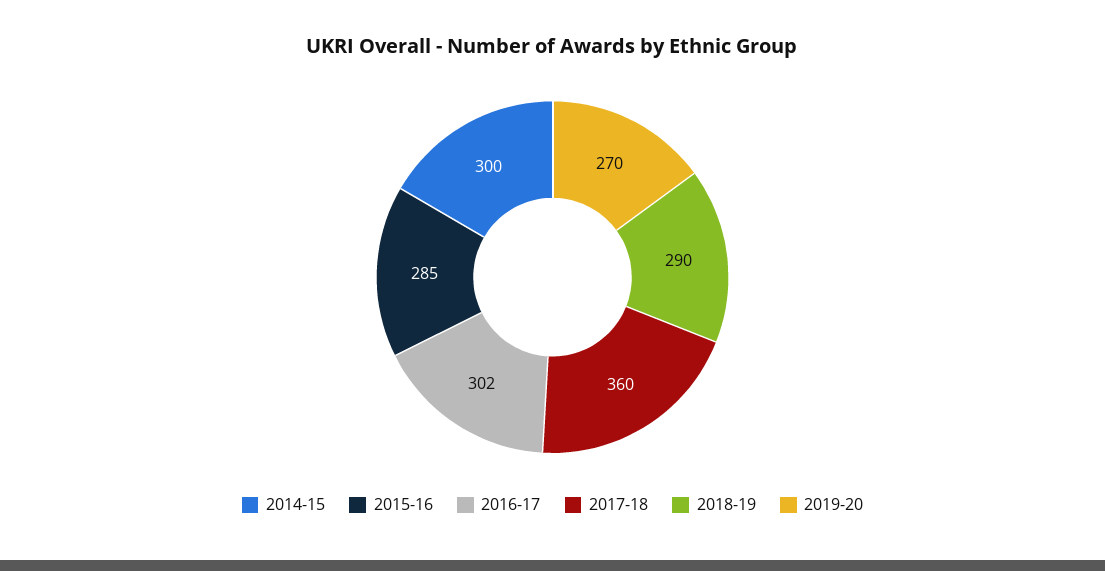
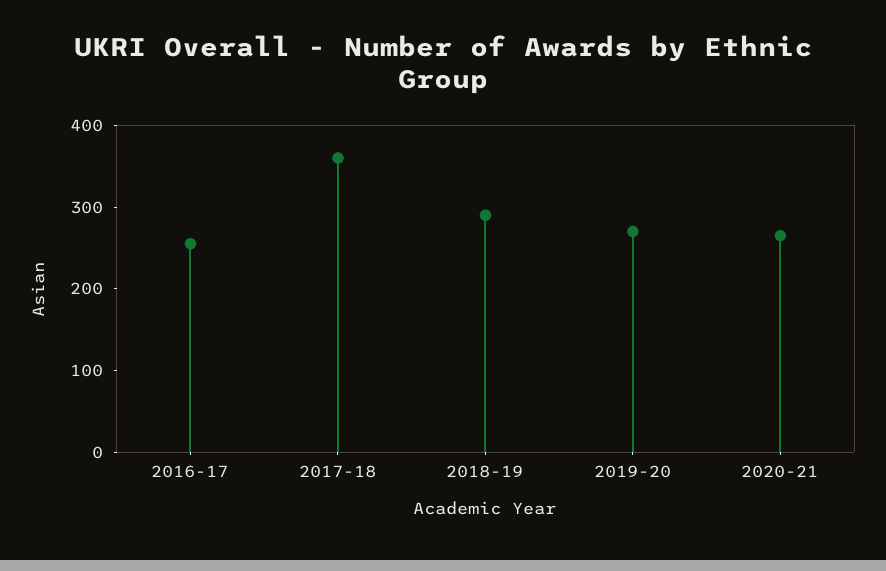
2014-15: 300 -> none
2015-16: 285 -> none
2016-17: 302 -> 260
2020-21: none -> 260

